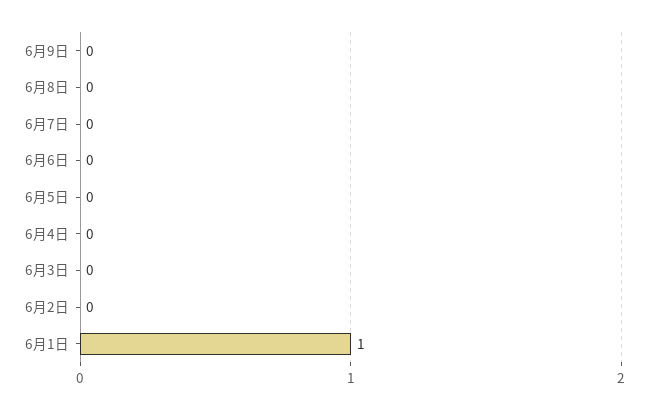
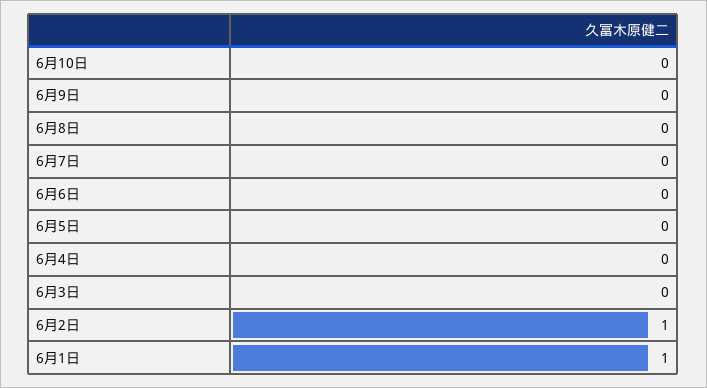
6月2日: 0 -> 1
6月10日: none -> 0

